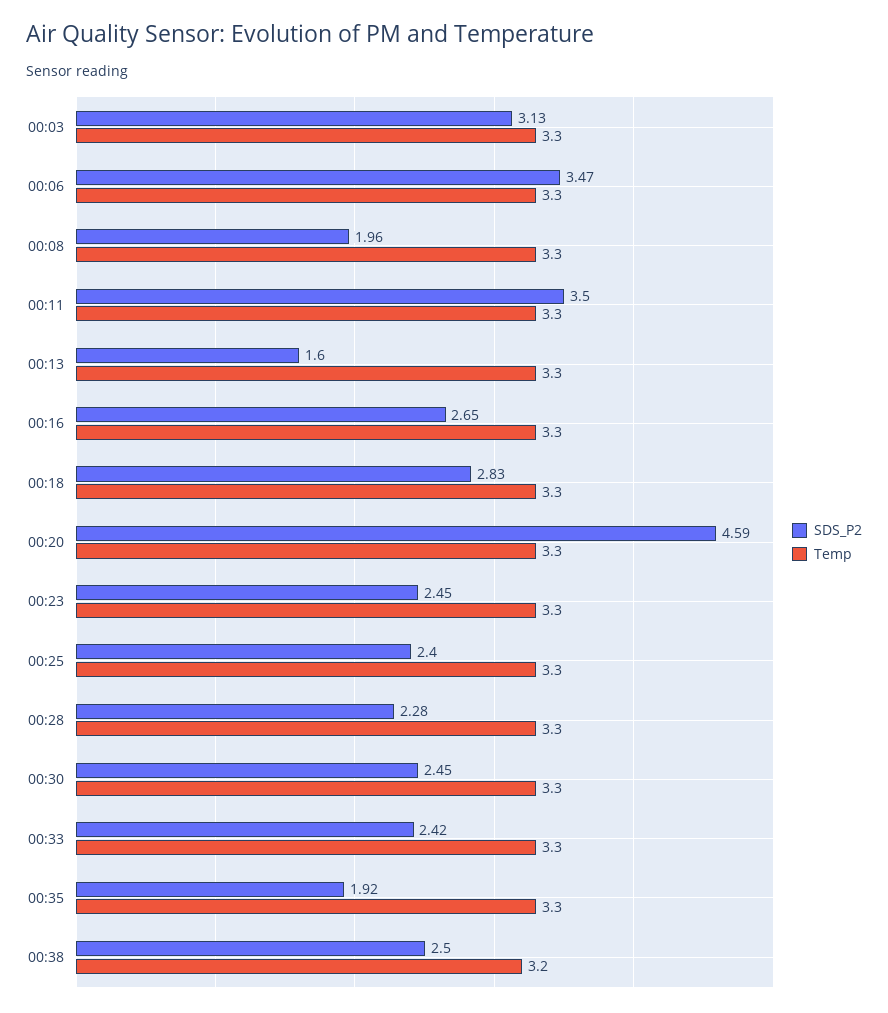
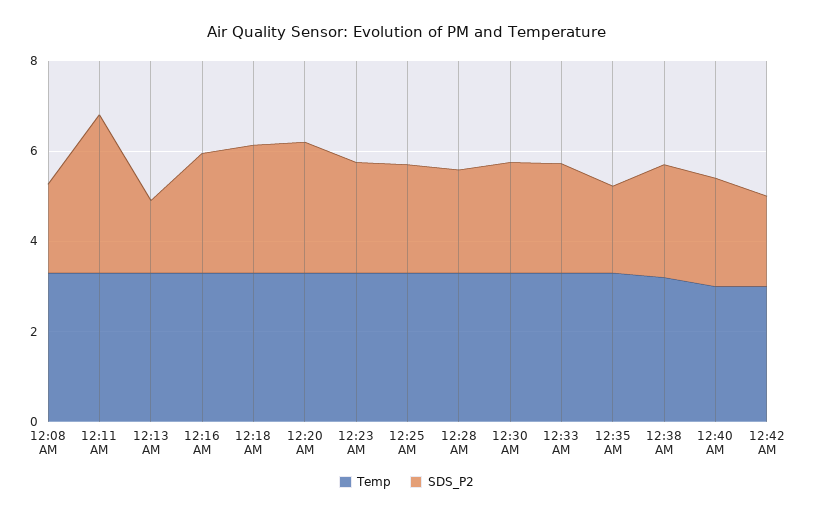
SDS_P2, 00:03: 3.13 -> none
Temp, 00:03: 3.3 -> none
SDS_P2, 00:06: 3.47 -> none
Temp, 00:06: 3.3 -> none
SDS_P2, 00:20: 4.59 -> 3
Temp, 12:40 AM: none -> 3
SDS_P2, 12:40 AM: none -> 2.5
Temp, 12:42 AM: none -> 3
SDS_P2, 12:42 AM: none -> 2

